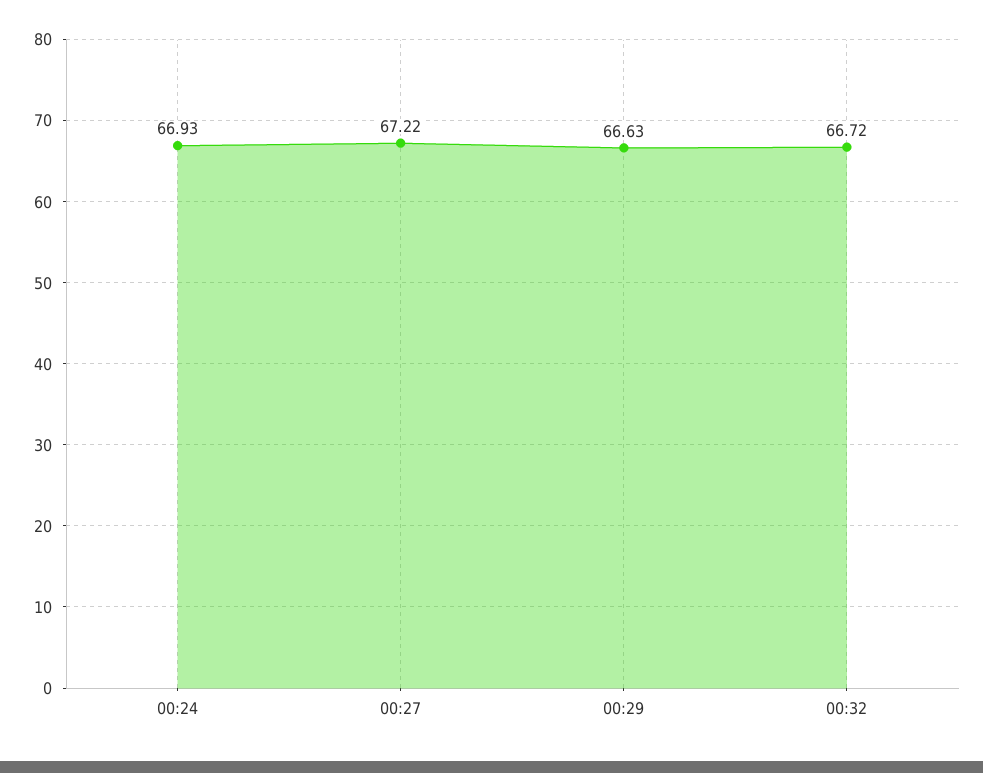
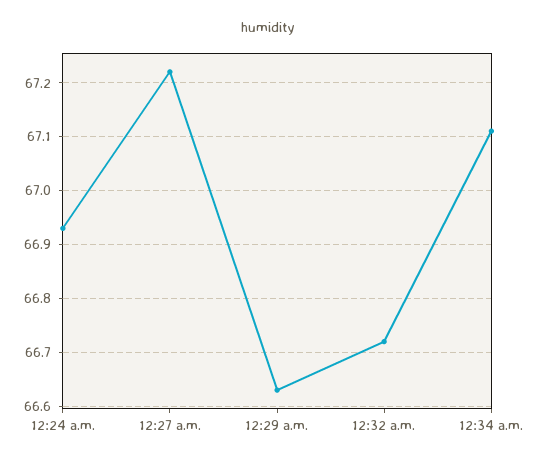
12:34 a.m.: none -> 67.1

